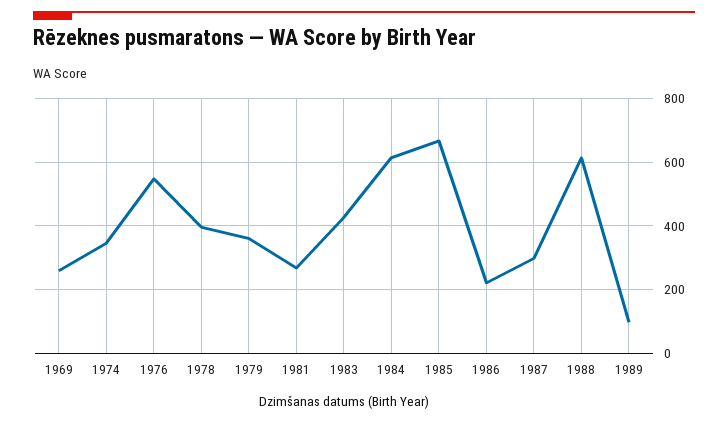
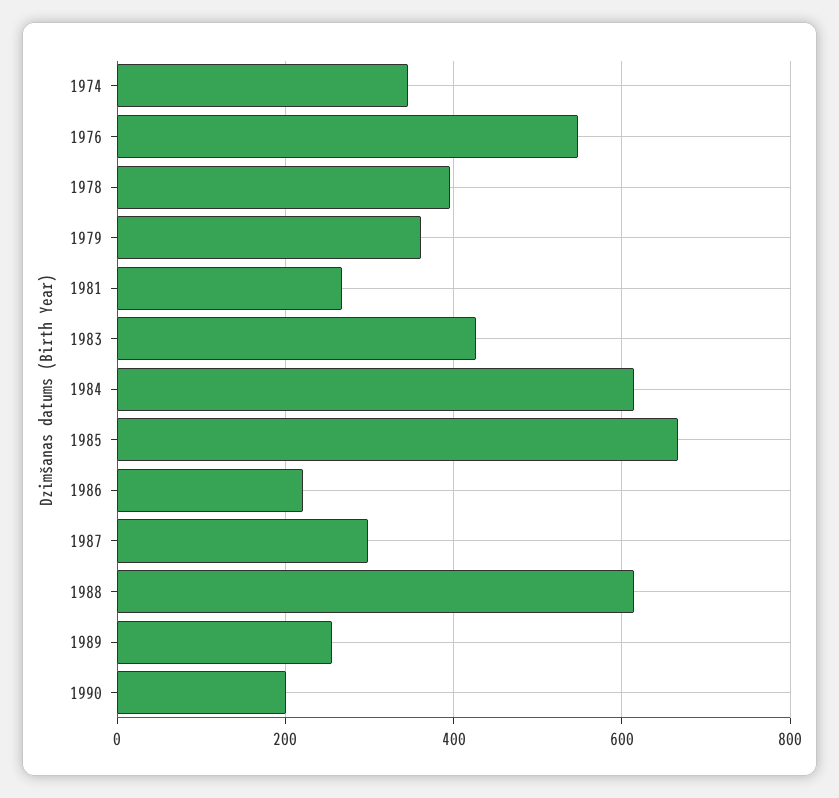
1969: 260 -> none
1989: 100 -> 260
1990: none -> 200

